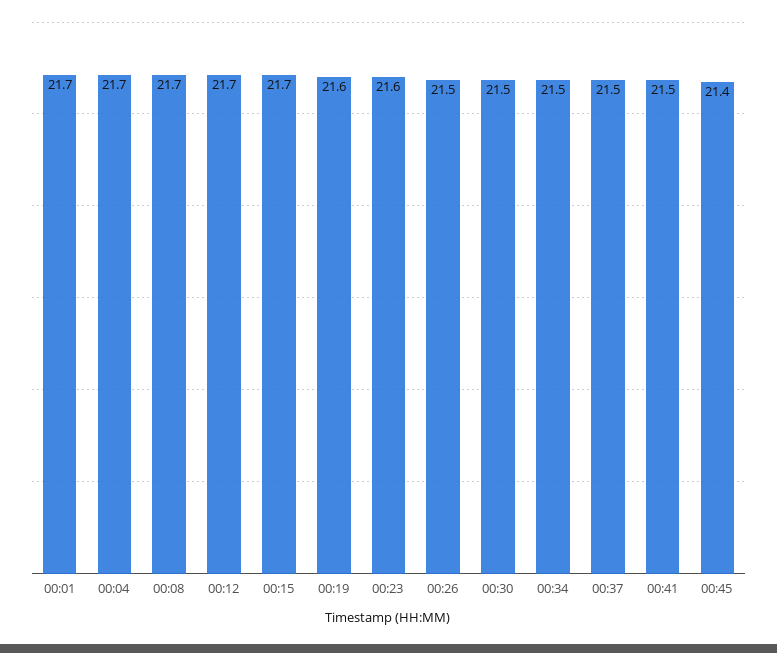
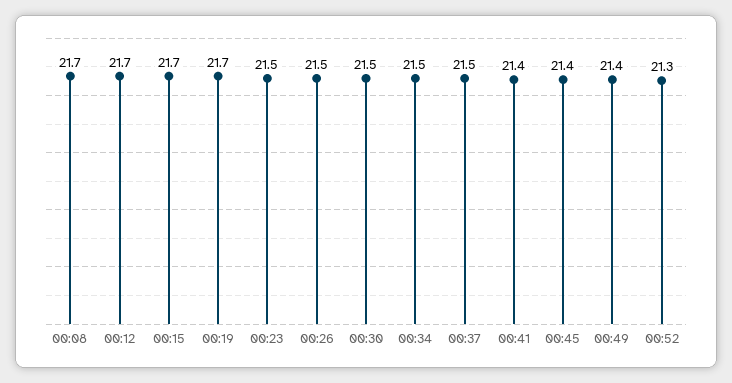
00:01: 21.7 -> none
00:04: 21.7 -> none
00:19: 21.6 -> 21.7
00:23: 21.6 -> 21.5
00:41: 21.5 -> 21.4
00:49: none -> 21.4
00:52: none -> 21.3

